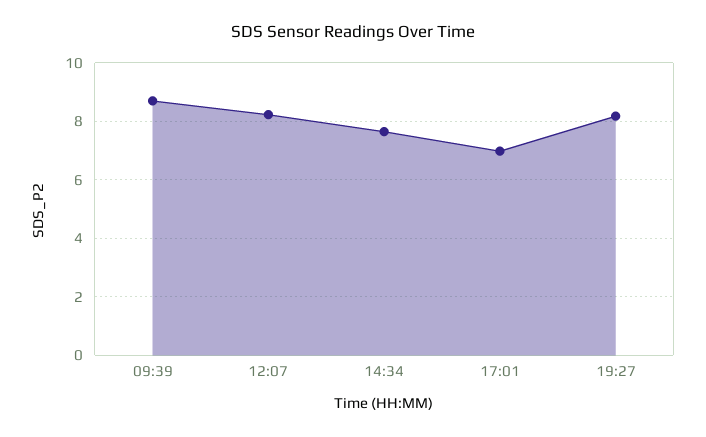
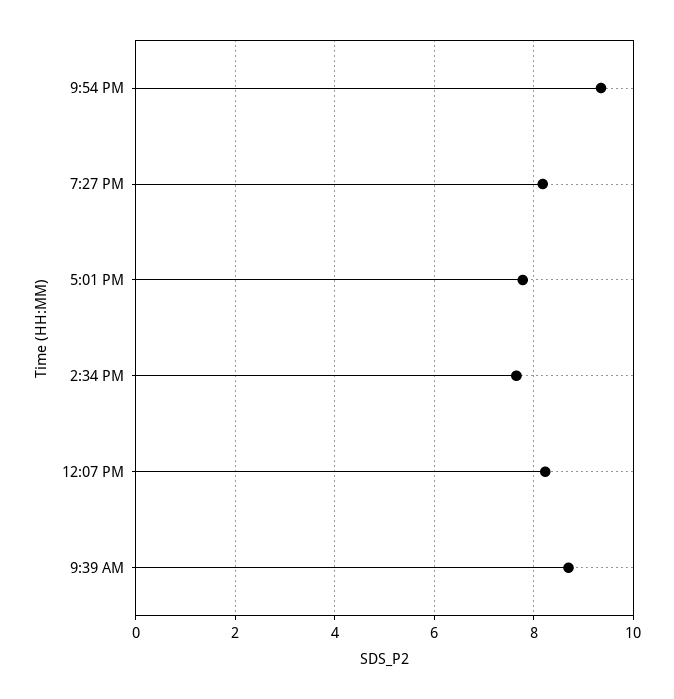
17:01: 7 -> 7.8
9:54 PM: none -> 9.4

